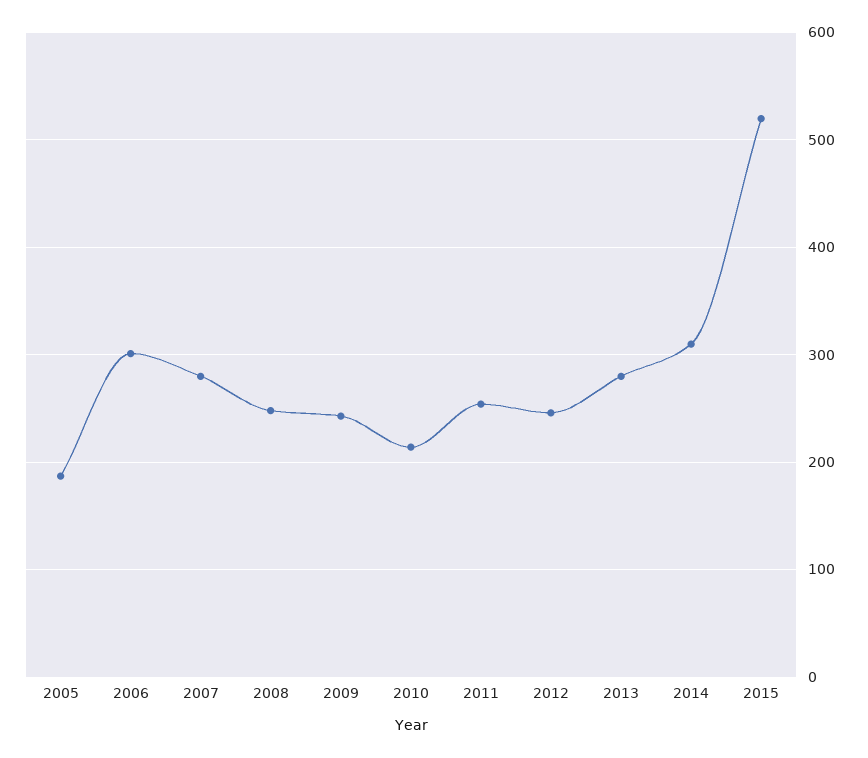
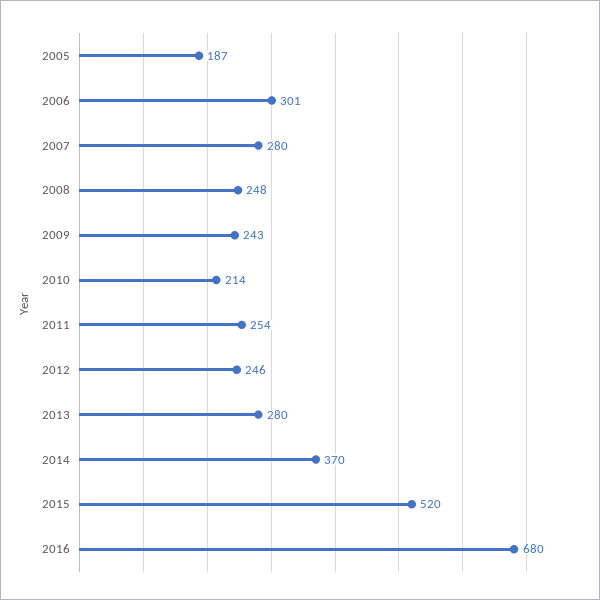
2014: 310 -> 370
2016: none -> 680

